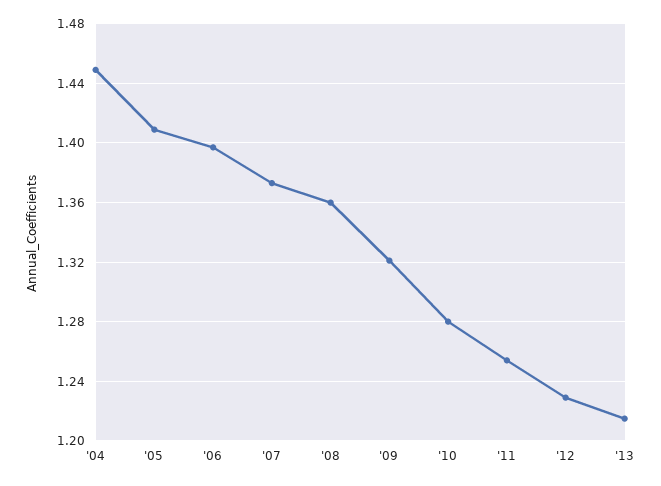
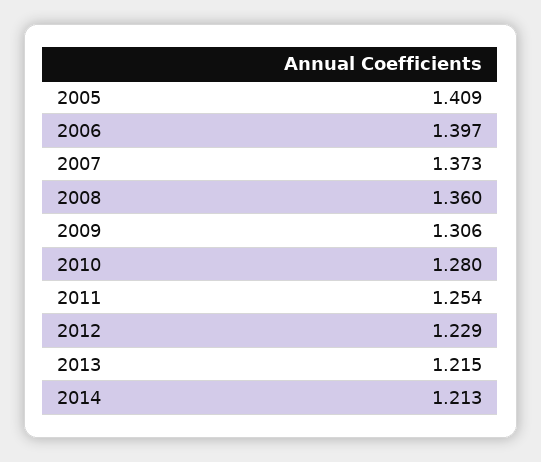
'04: 1.45 -> none
'09: 1.32 -> 1.306
2014: none -> 1.213

